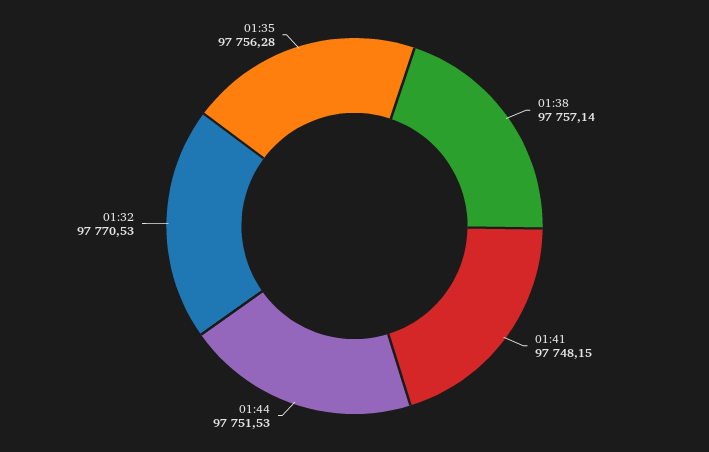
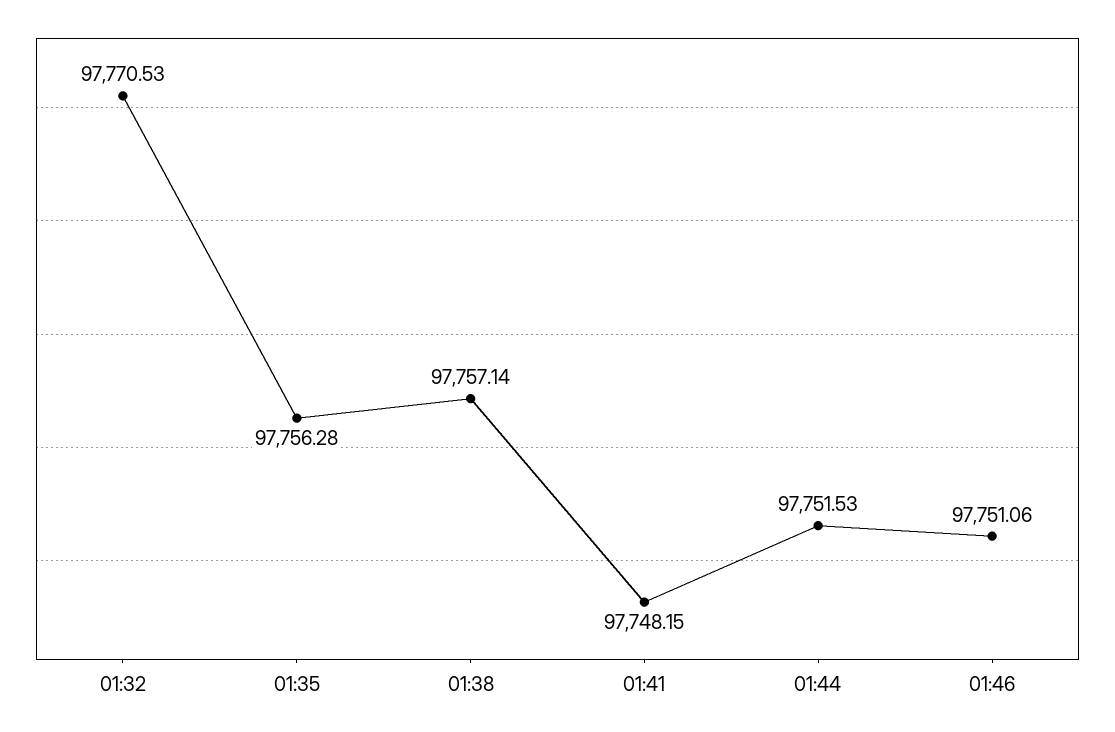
01:46: none -> 97751.06

